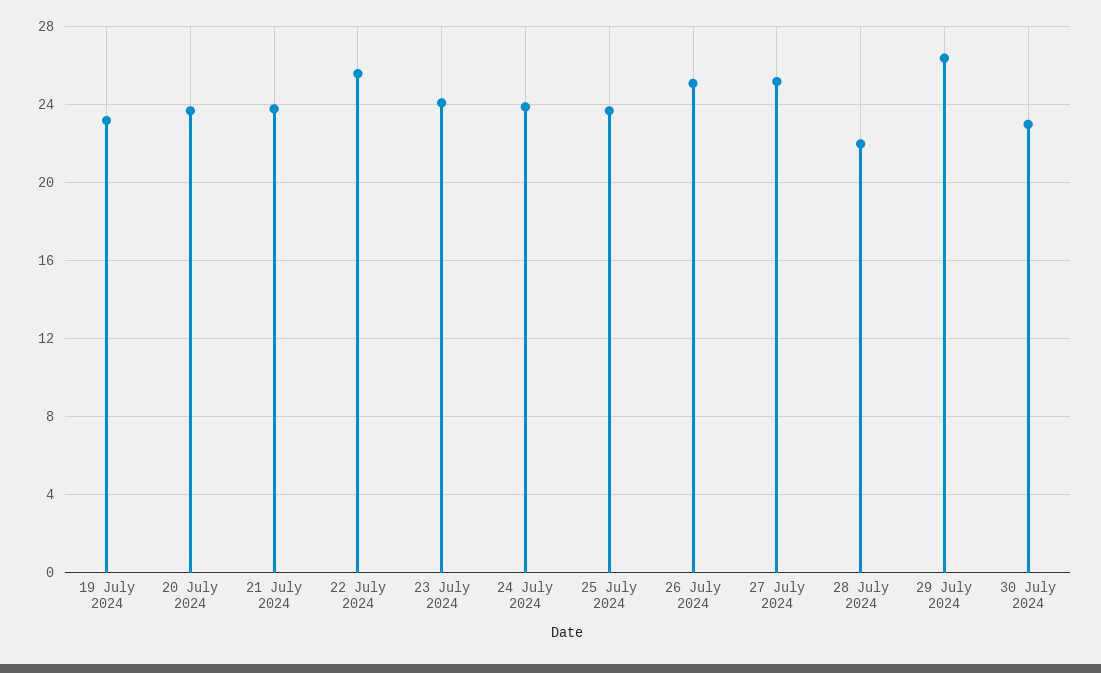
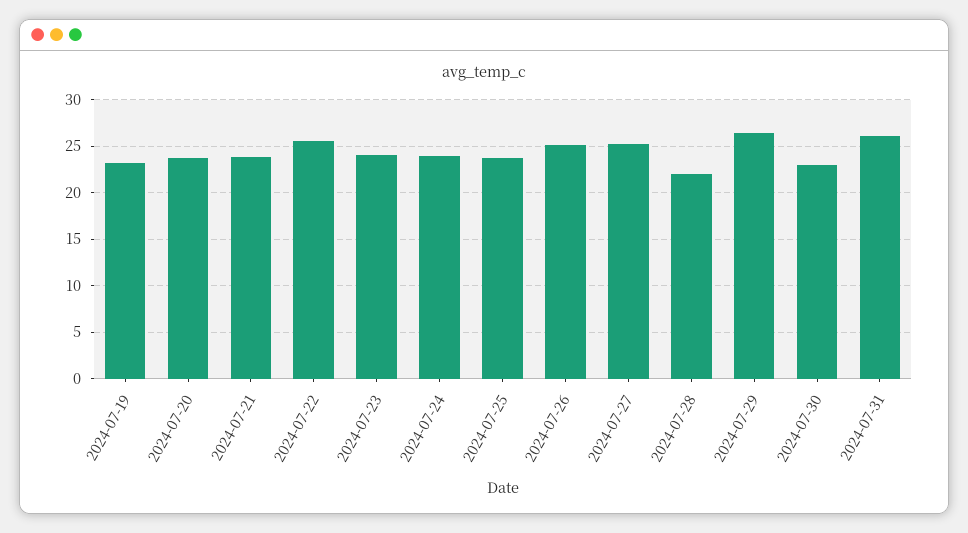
2024-07-31: none -> 26

